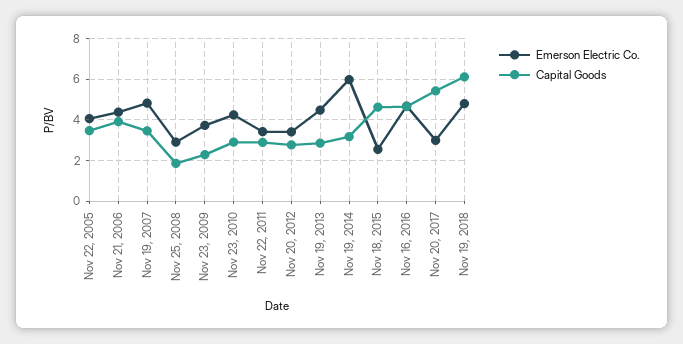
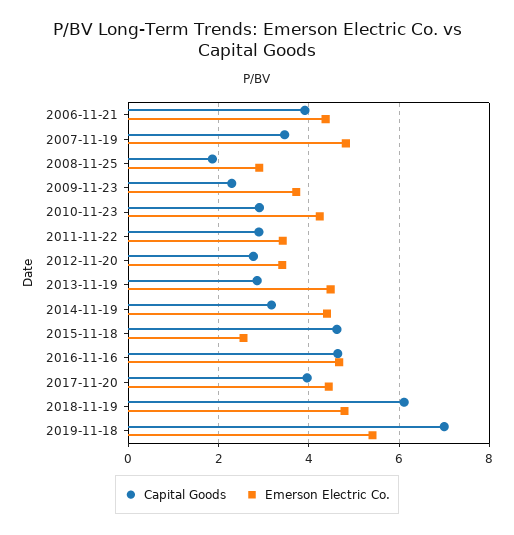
Emerson Electric Co., Nov 22, 2005: 4 -> none
Capital Goods, Nov 22, 2005: 3.5 -> none
Emerson Electric Co., Nov 19, 2014: 6 -> 4.4
Emerson Electric Co., Nov 20, 2017: 3 -> 4.4
Capital Goods, Nov 20, 2017: 5.5 -> 4
Capital Goods, 2019-11-18: none -> 7
Emerson Electric Co., 2019-11-18: none -> 5.4

